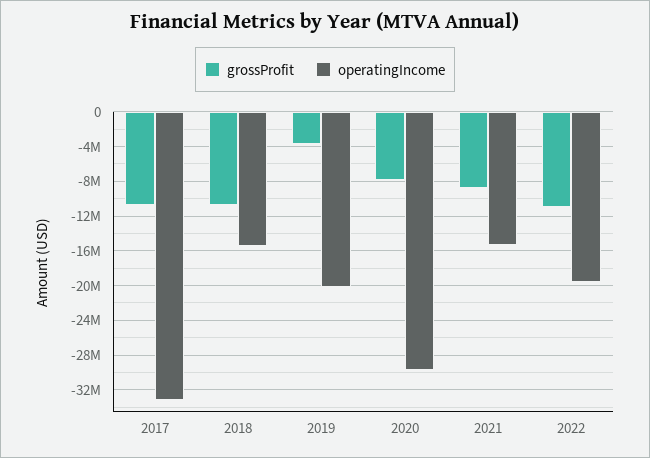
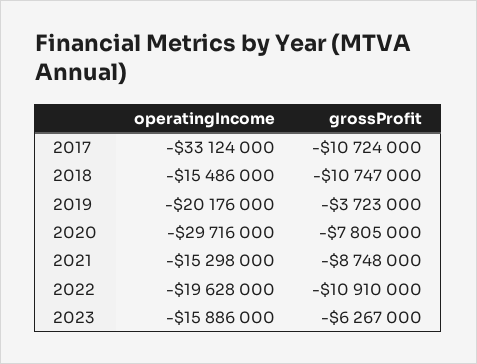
operatingIncome, 2023: none -> -15886000
grossProfit, 2023: none -> -6267000

